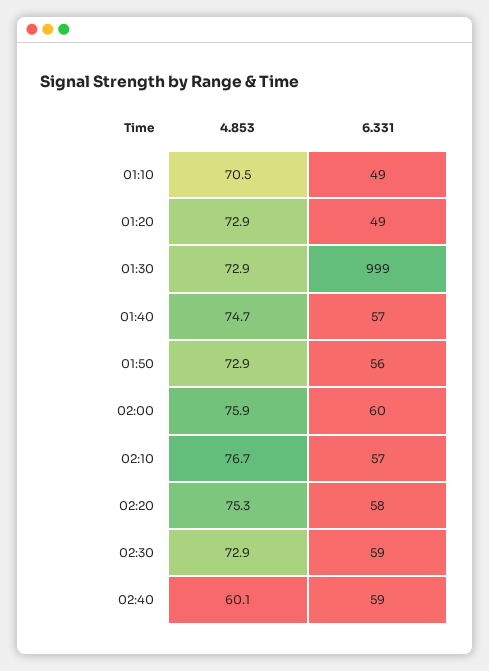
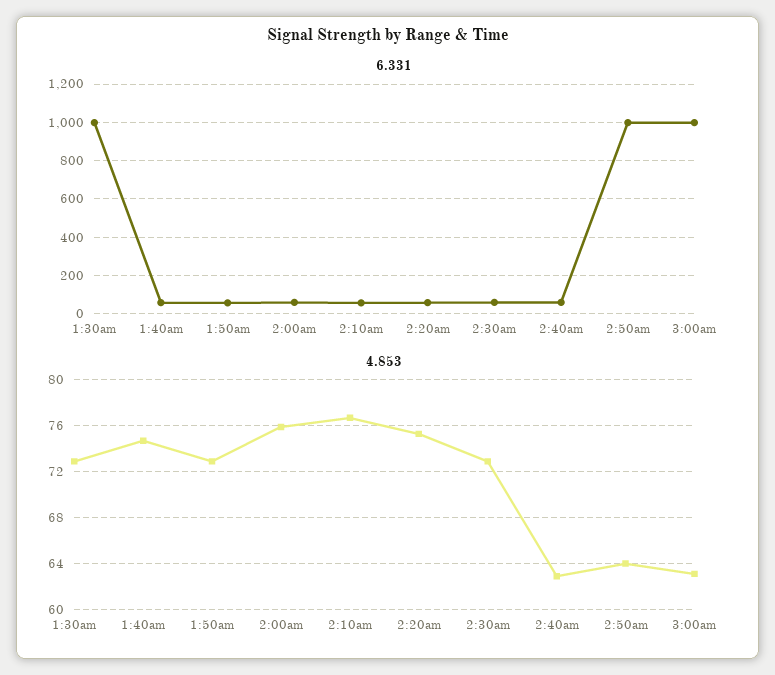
4.853, 01:10: 70.5 -> none
6.331, 01:10: 49 -> none
4.853, 01:20: 72.9 -> none
6.331, 01:20: 49 -> none
4.853, 02:40: 60.1 -> 63
6.331, 2:50am: none -> 1000
6.331, 3:00am: none -> 1000
4.853, 2:50am: none -> 64
4.853, 3:00am: none -> 63

